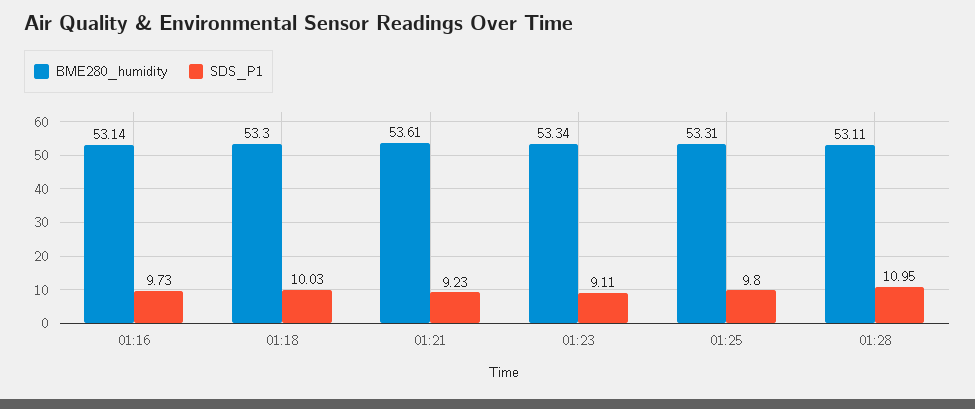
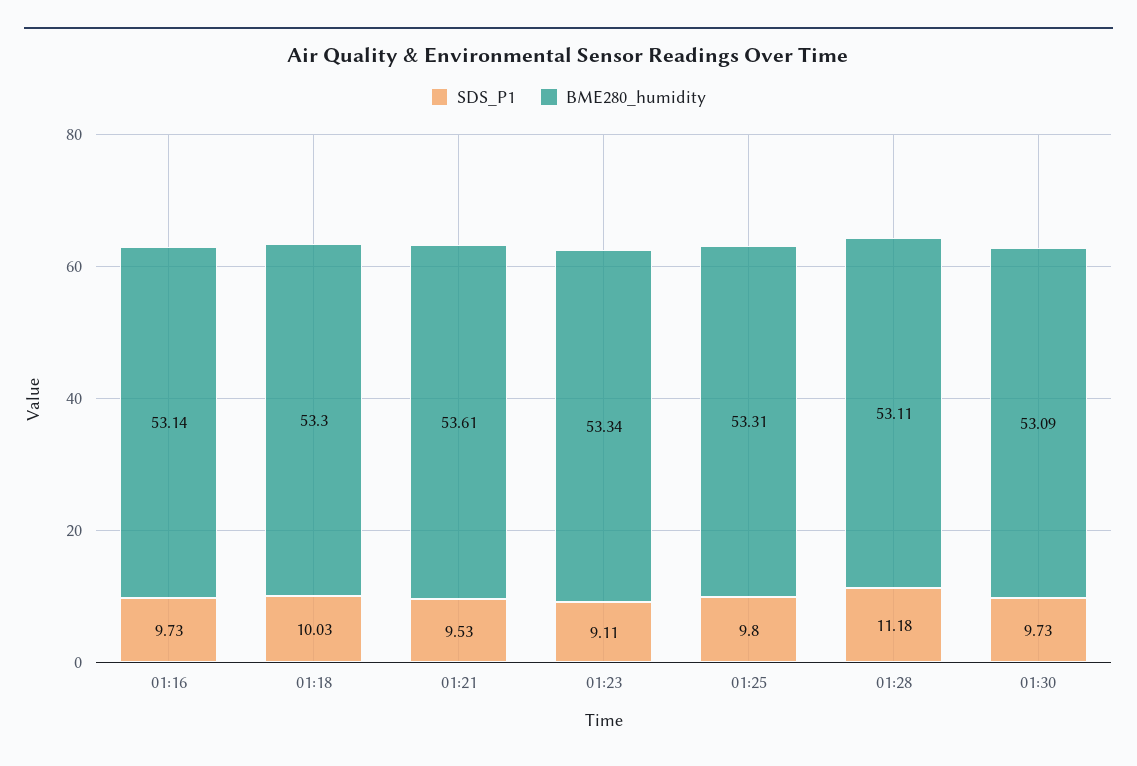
SDS_P1, 01:21: 9.23 -> 9.53
SDS_P1, 01:28: 10.95 -> 11.18
SDS_P1, 01:30: none -> 9.73
BME280_humidity, 01:30: none -> 53.09

